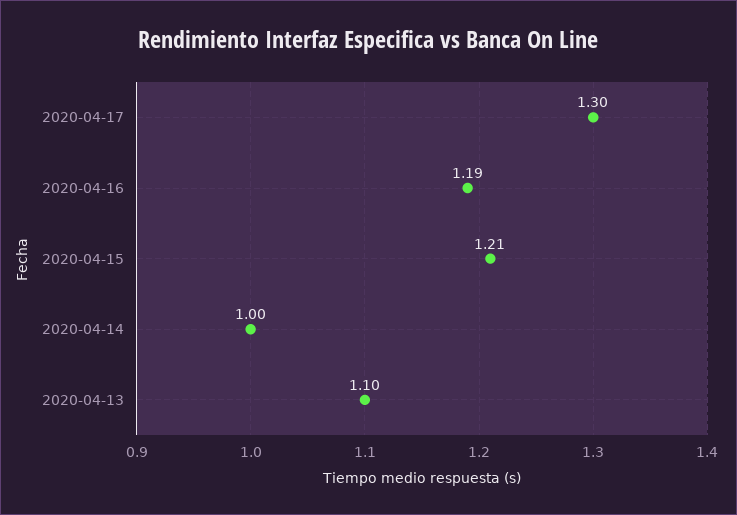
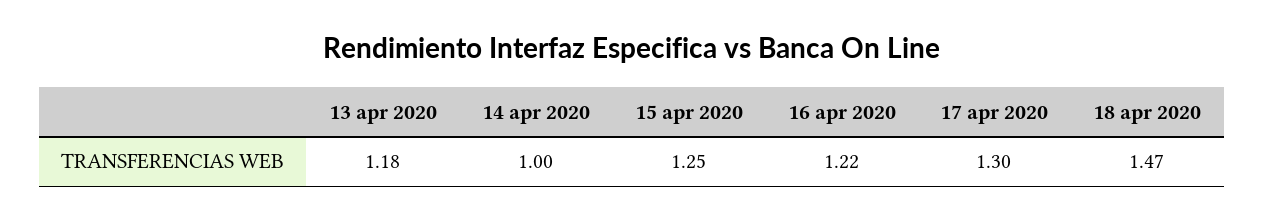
2020-04-16: 1.19 -> 1.22
2020-04-15: 1.21 -> 1.25
2020-04-13: 1.1 -> 1.18
18 apr 2020: none -> 1.47

